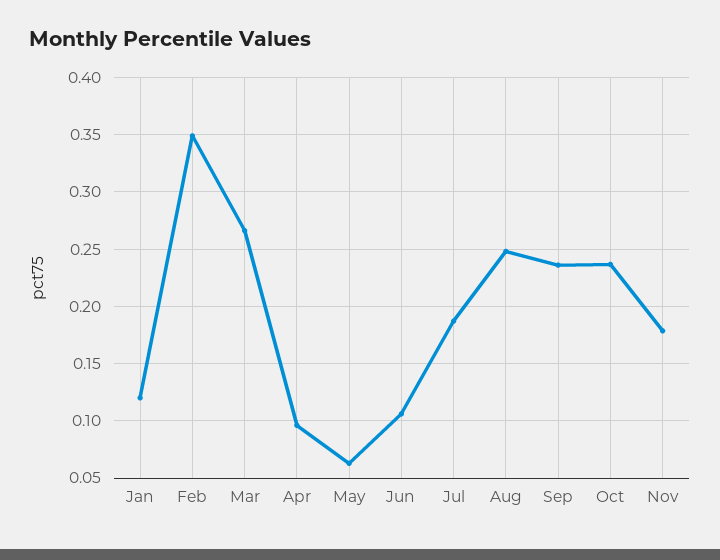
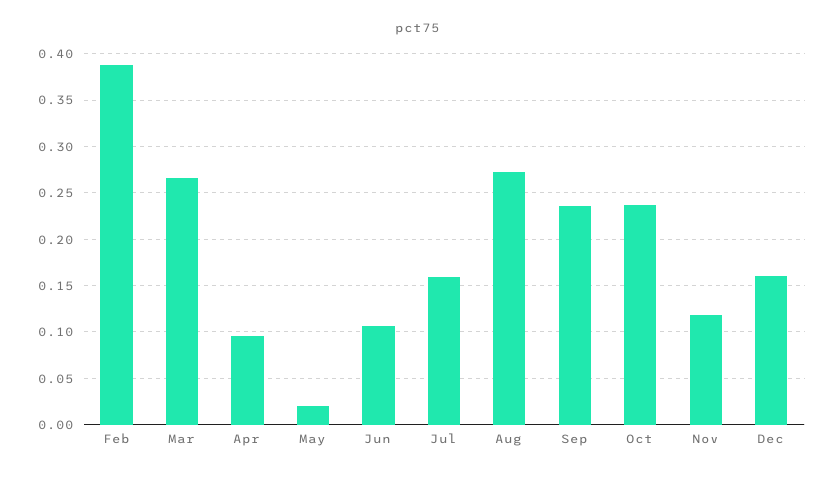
Jan: 0.12 -> none
Feb: 0.35 -> 0.39
May: 0.06 -> 0.02
Jul: 0.19 -> 0.16
Aug: 0.25 -> 0.27
Nov: 0.18 -> 0.12
Dec: none -> 0.16

